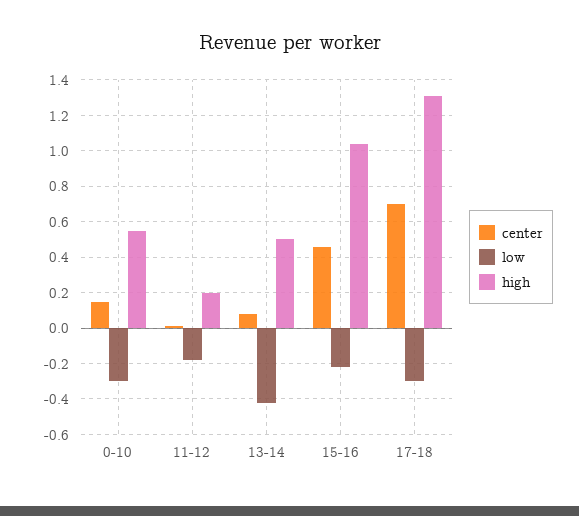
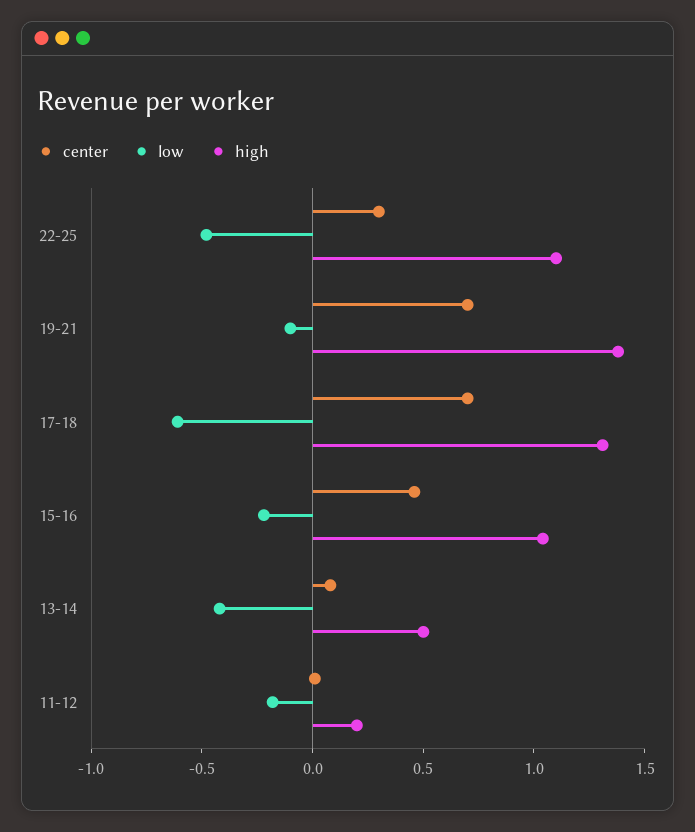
center, 0-10: 0.15 -> none
low, 0-10: -0.3 -> none
high, 0-10: 0.55 -> none
low, 17-18: -0.3 -> -0.6
center, 22-25: none -> 0.3
low, 22-25: none -> -0.5
high, 22-25: none -> 1.1
center, 19-21: none -> 0.7
low, 19-21: none -> -0.1
high, 19-21: none -> 1.4

